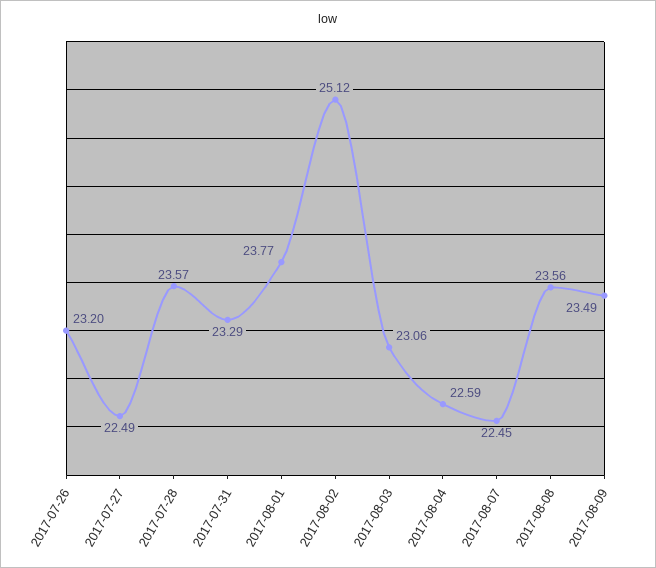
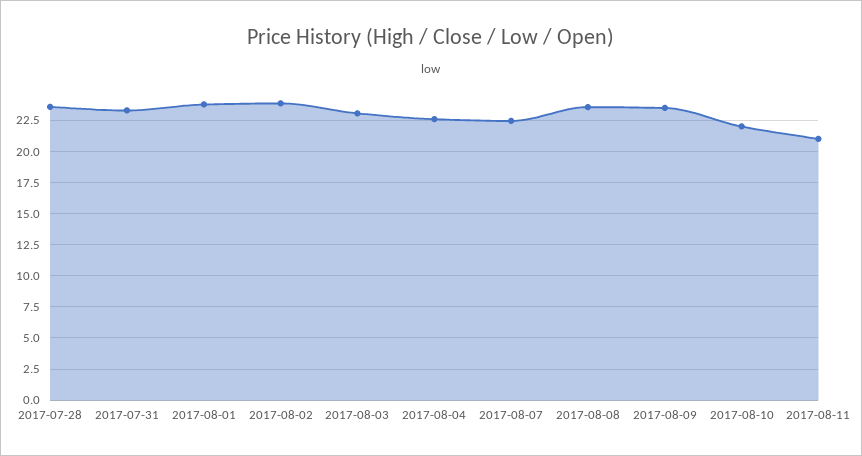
2017-07-26: 23.2 -> none
2017-07-27: 22.49 -> none
2017-08-02: 25.12 -> 24
2017-08-10: none -> 22
2017-08-11: none -> 21

